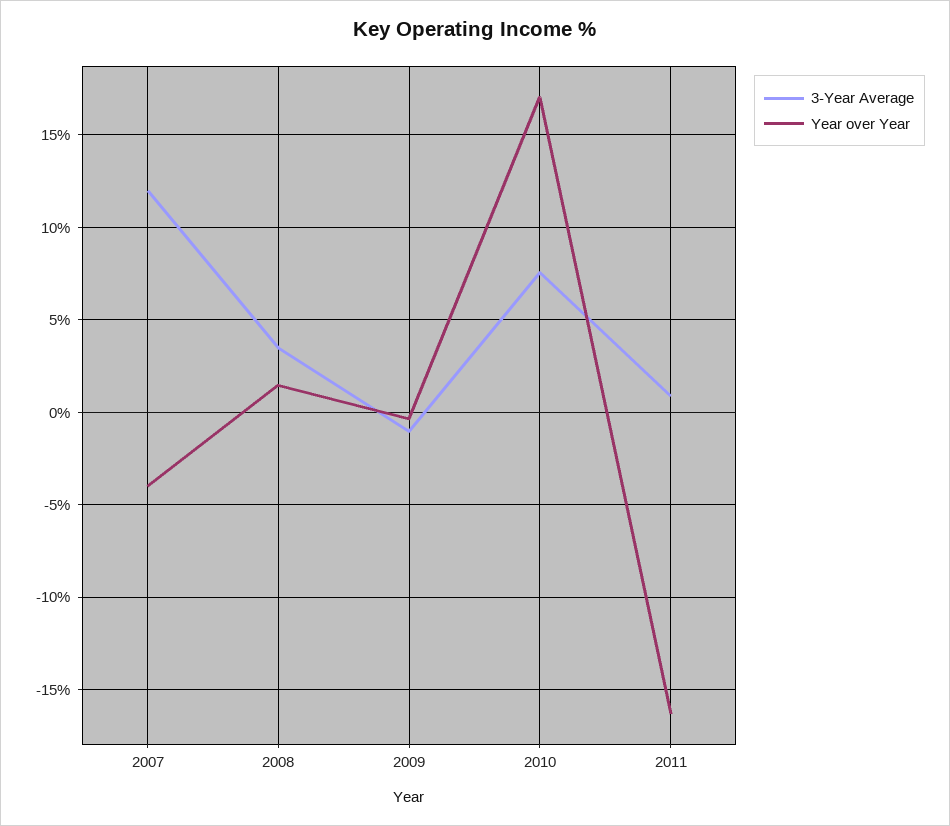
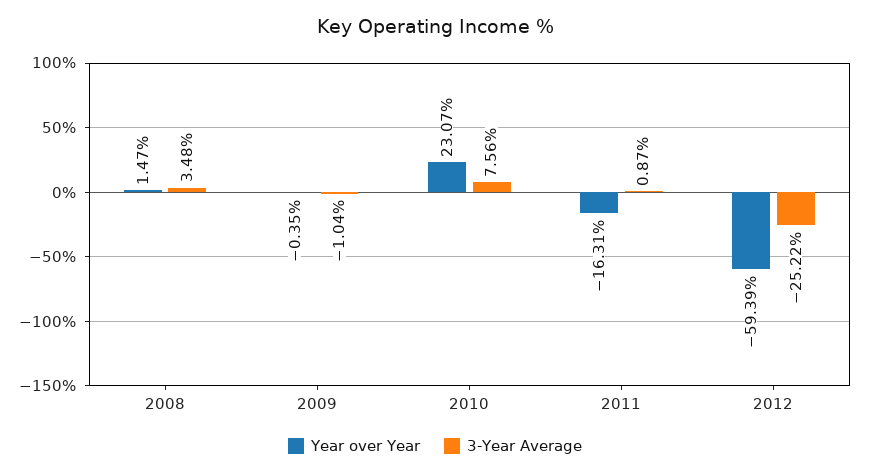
3-Year Average, 2007: 12 -> none
Year over Year, 2007: -4 -> none
Year over Year, 2010: 17 -> 23.07
Year over Year, 2012: none -> -59.39
3-Year Average, 2012: none -> -25.22

